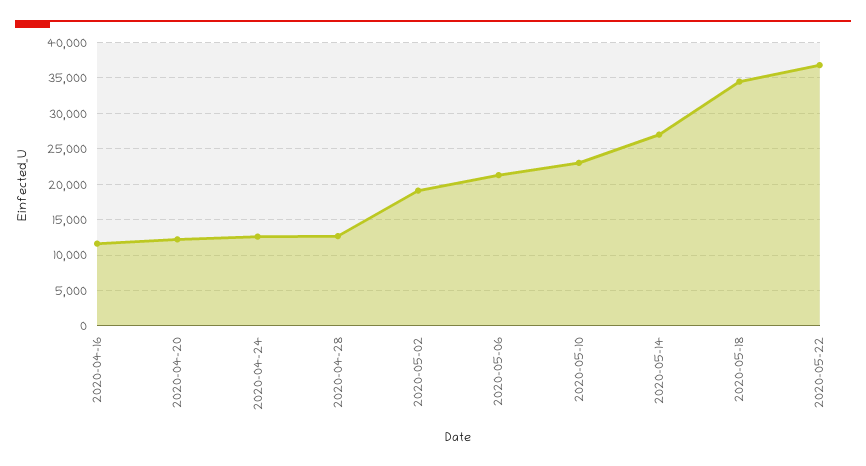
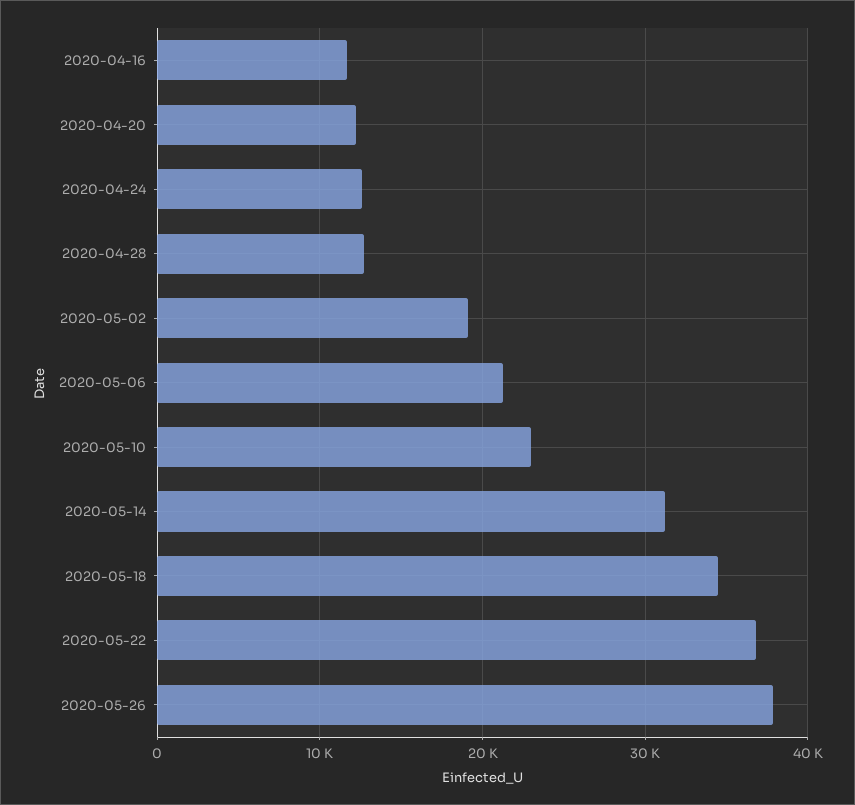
2020-05-14: 27000 -> 31000
2020-05-26: none -> 38000

